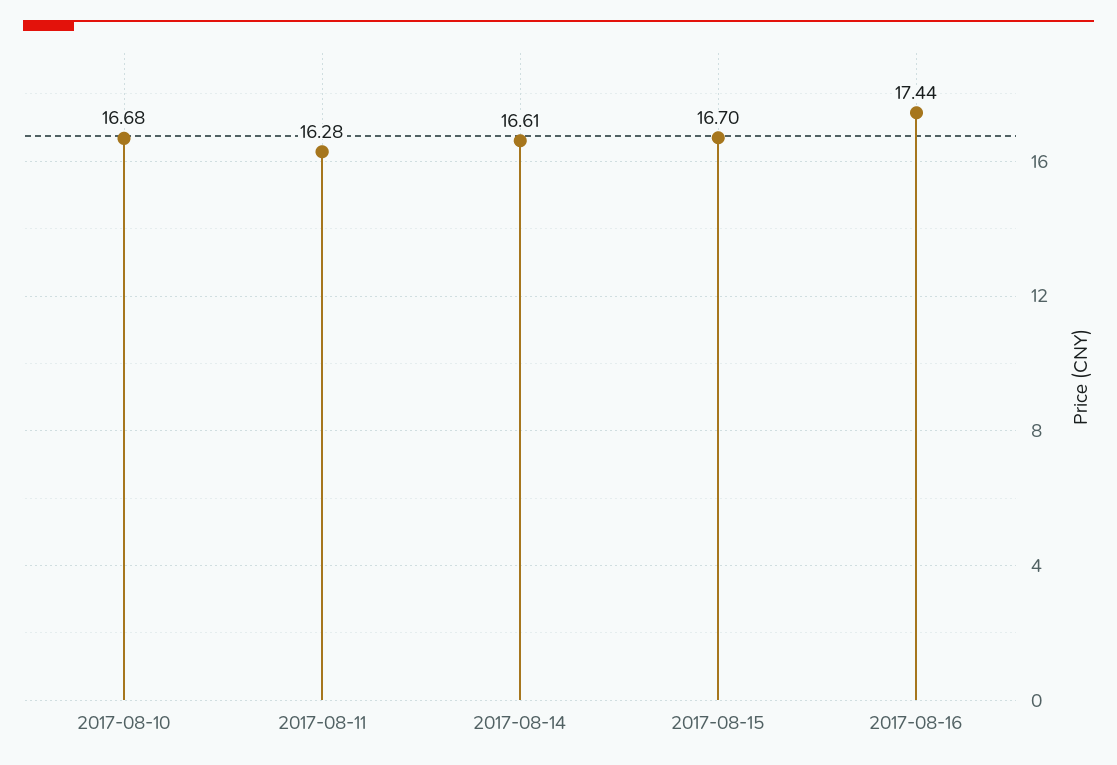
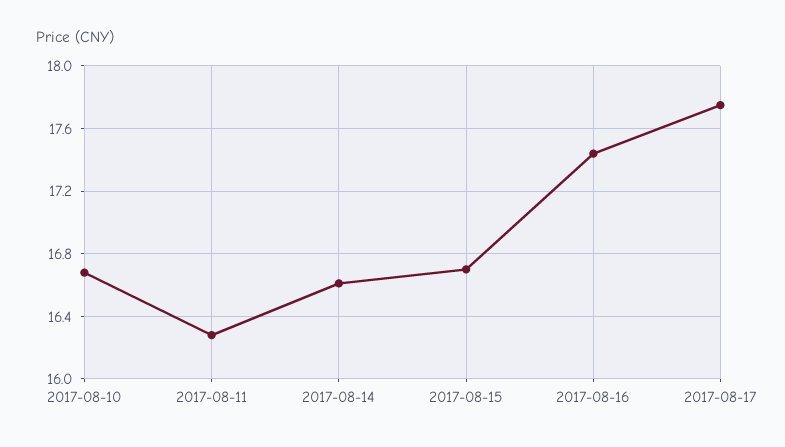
2017-08-17: none -> 17.75

